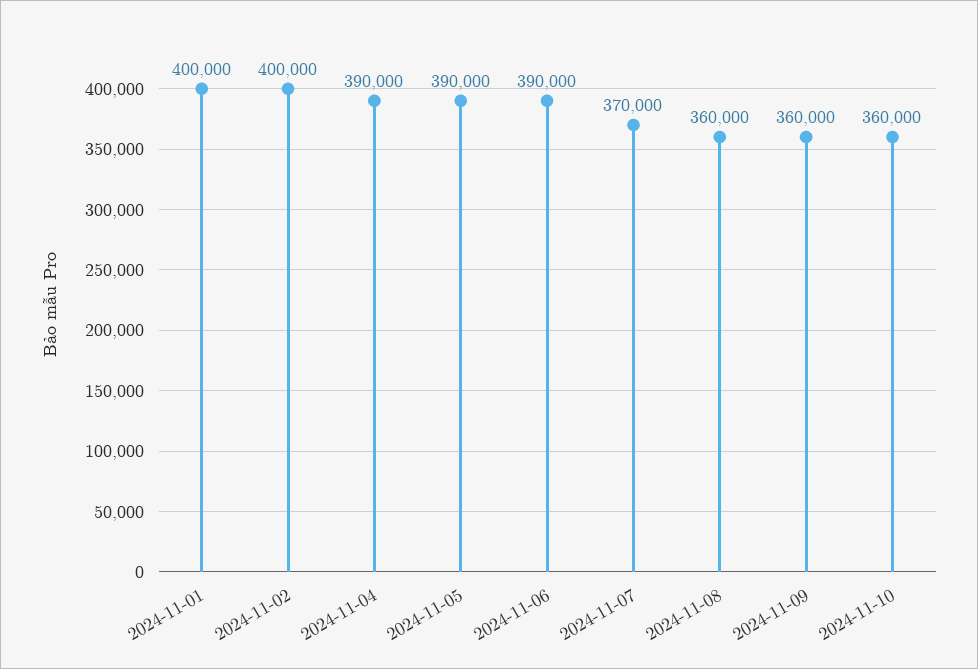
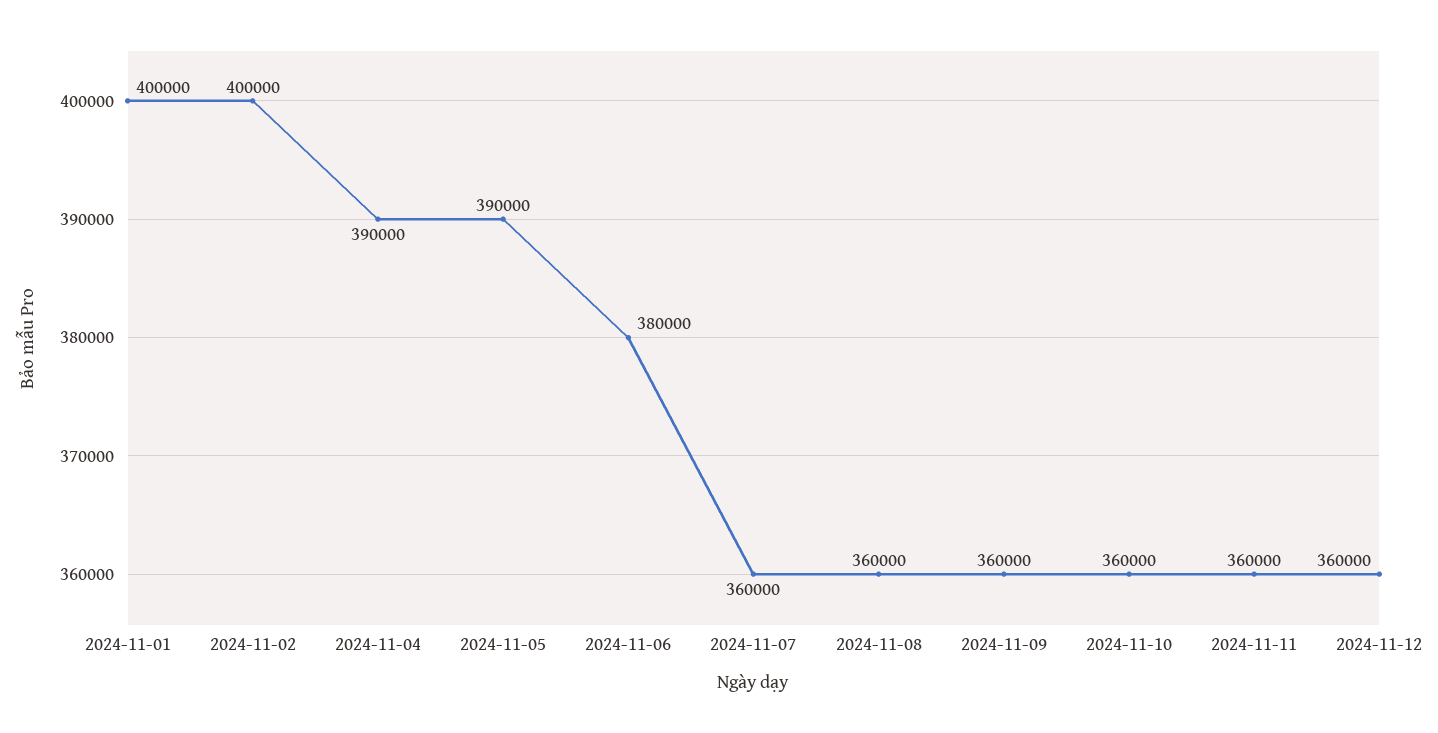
2024-11-06: 390000 -> 380000
2024-11-07: 370000 -> 360000
2024-11-11: none -> 360000
2024-11-12: none -> 360000

